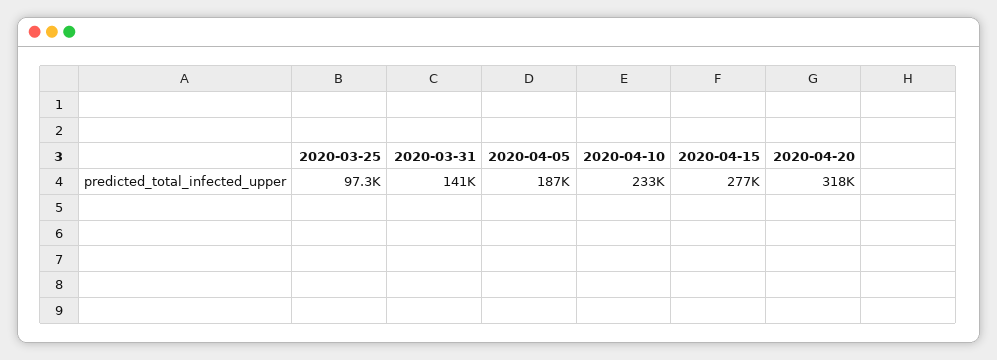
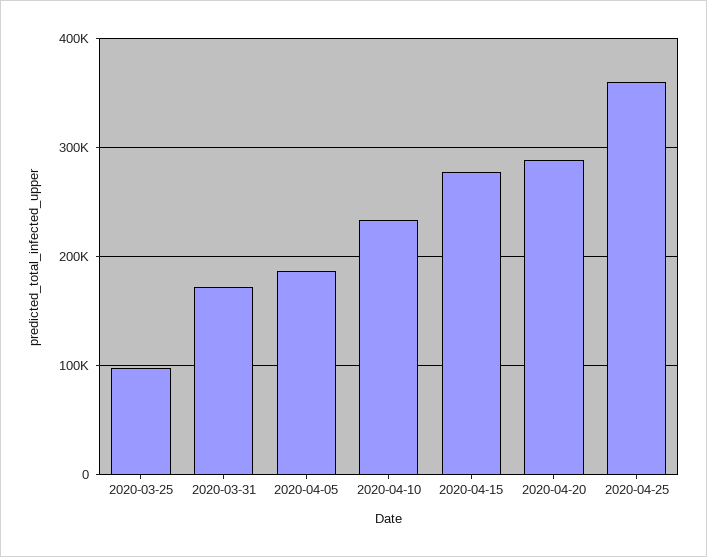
2020-03-31: 141000 -> 170000
2020-04-20: 318000 -> 290000
2020-04-25: none -> 360000

